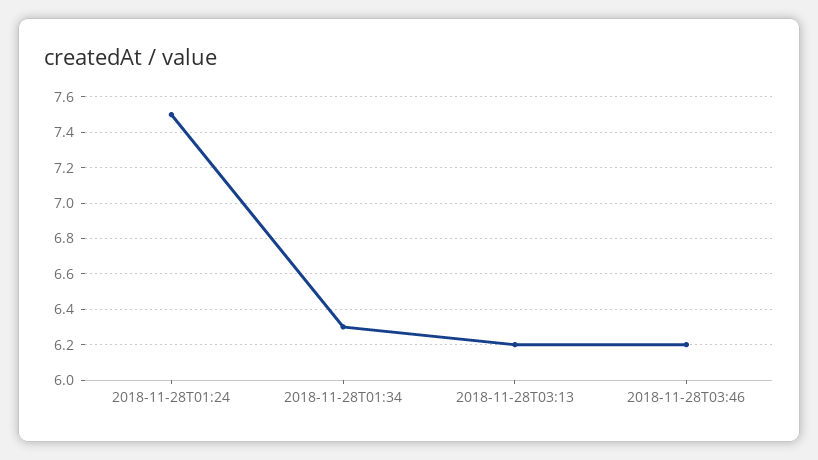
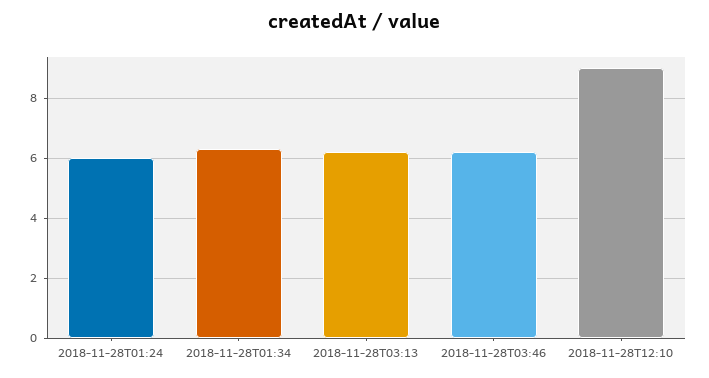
2018-11-28T01:24: 7.5 -> 6
2018-11-28T12:10: none -> 9

